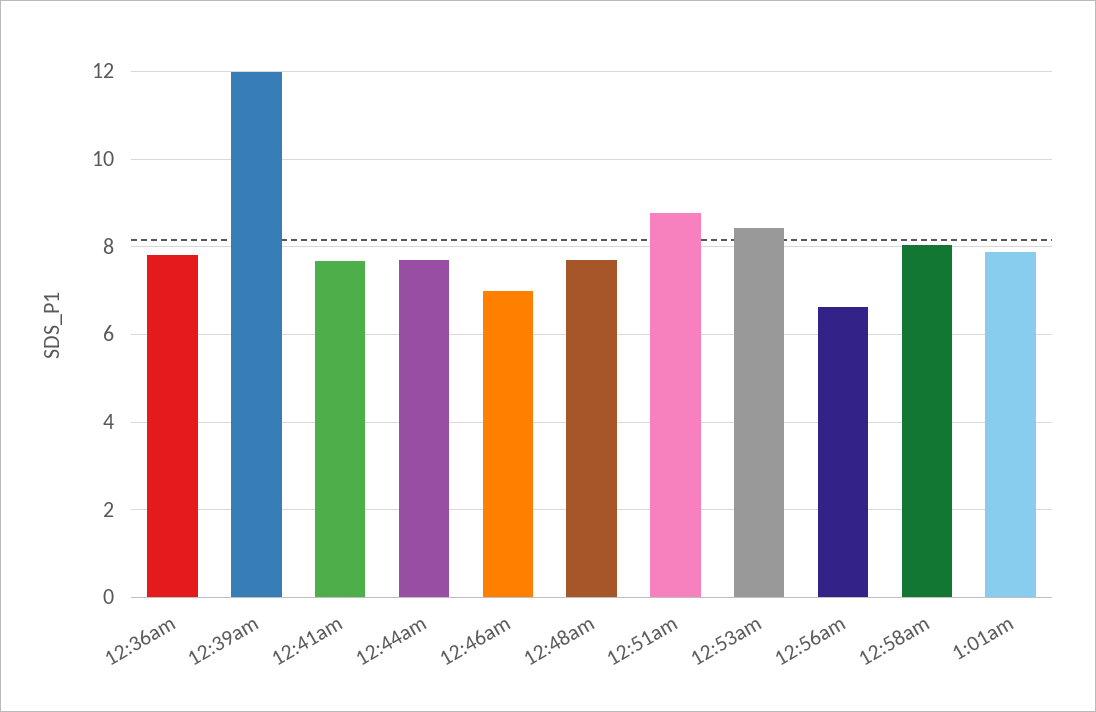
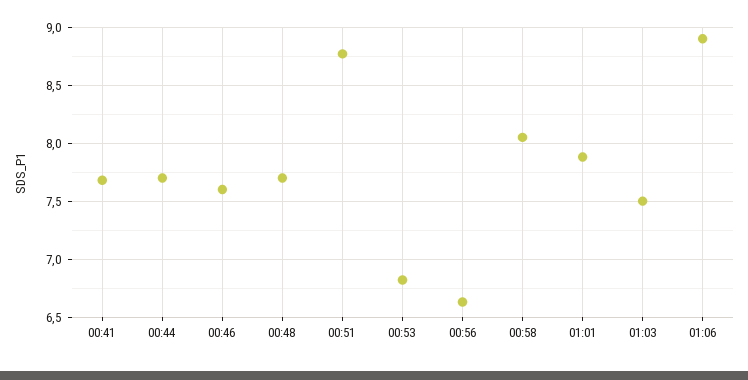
12:36am: 7.8 -> none
12:39am: 12 -> none
12:46am: 7 -> 7.6
12:53am: 8.4 -> 6.8
01:03: none -> 7.5
01:06: none -> 8.9

